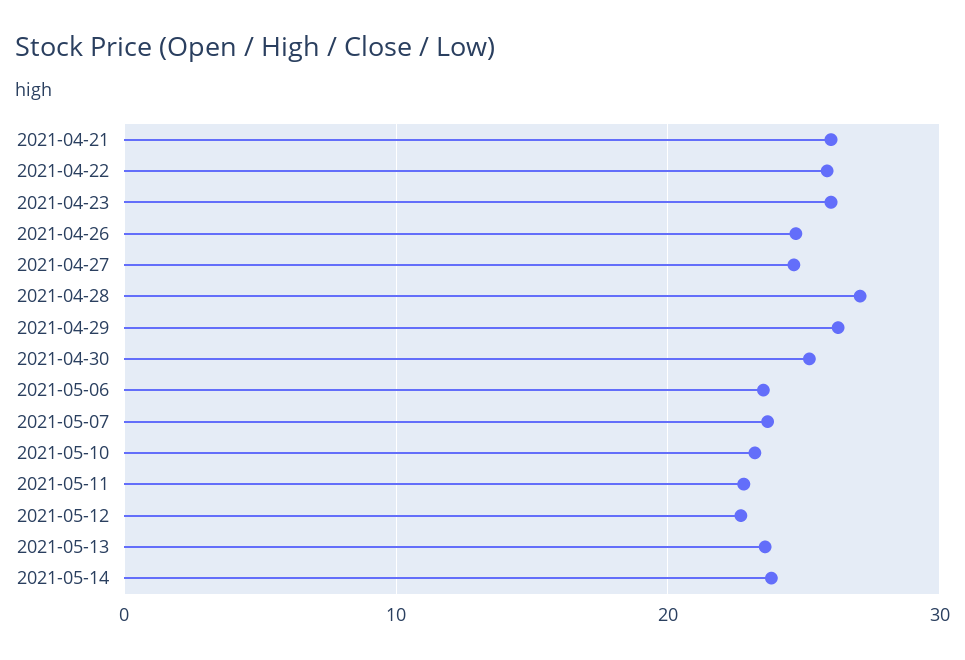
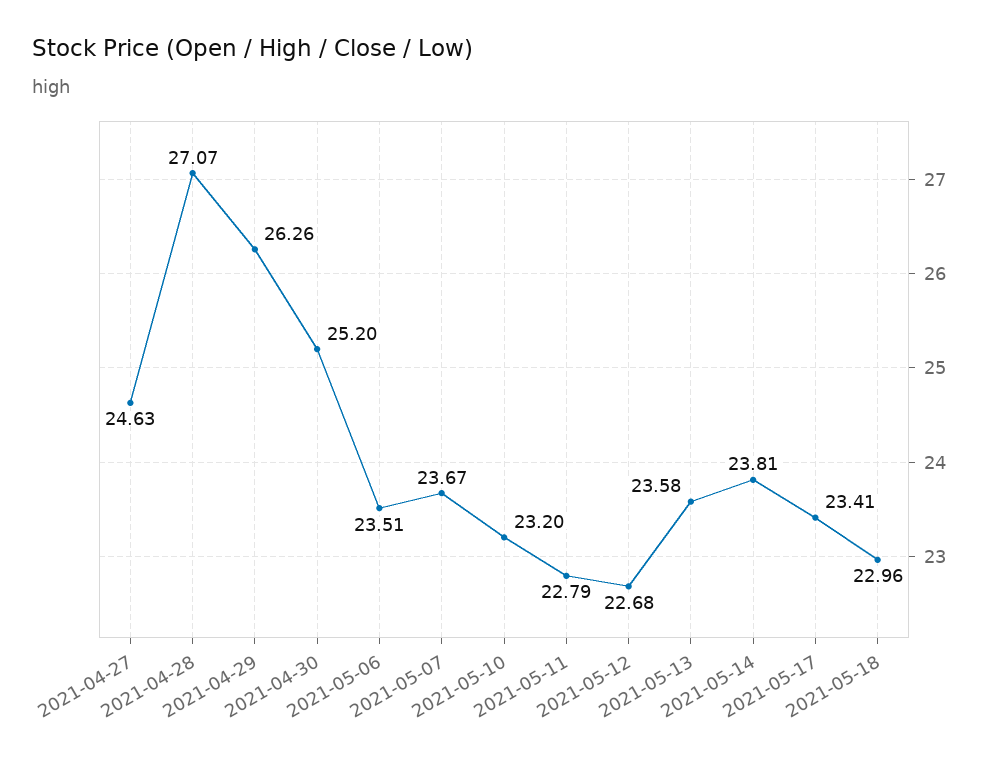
2021-04-21: 26 -> none
2021-04-22: 26 -> none
2021-04-23: 26 -> none
2021-04-26: 25 -> none
2021-05-17: none -> 23.41
2021-05-18: none -> 22.96

